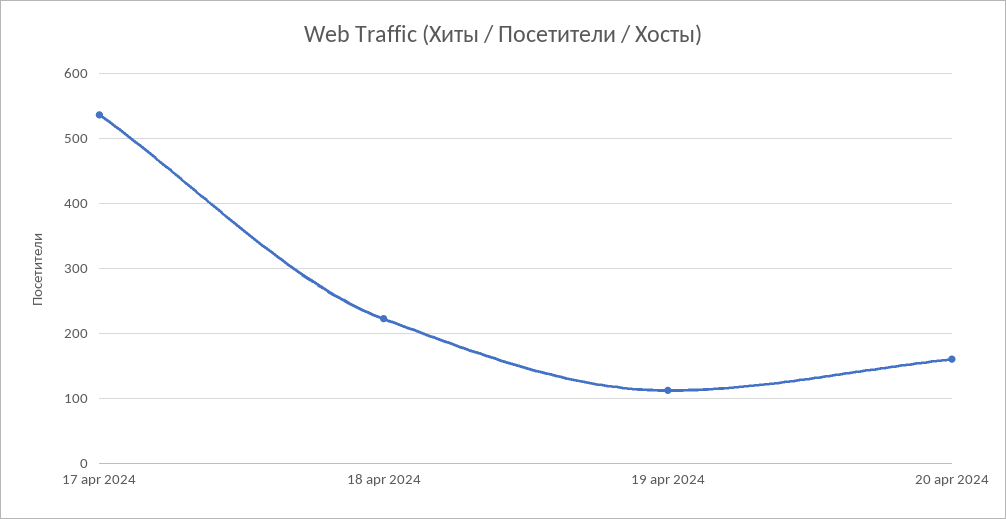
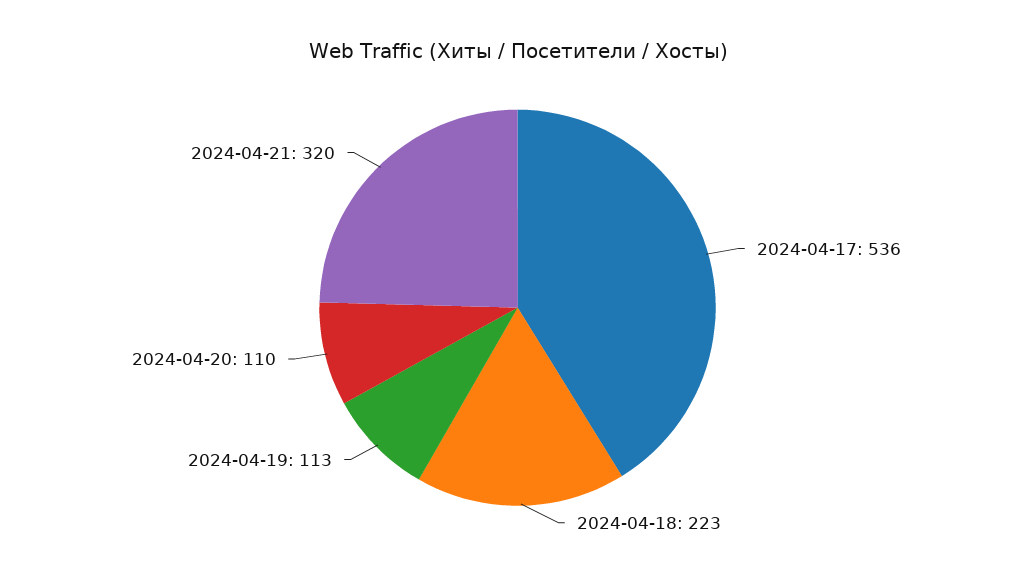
20 apr 2024: 160 -> 110
2024-04-21: none -> 320

